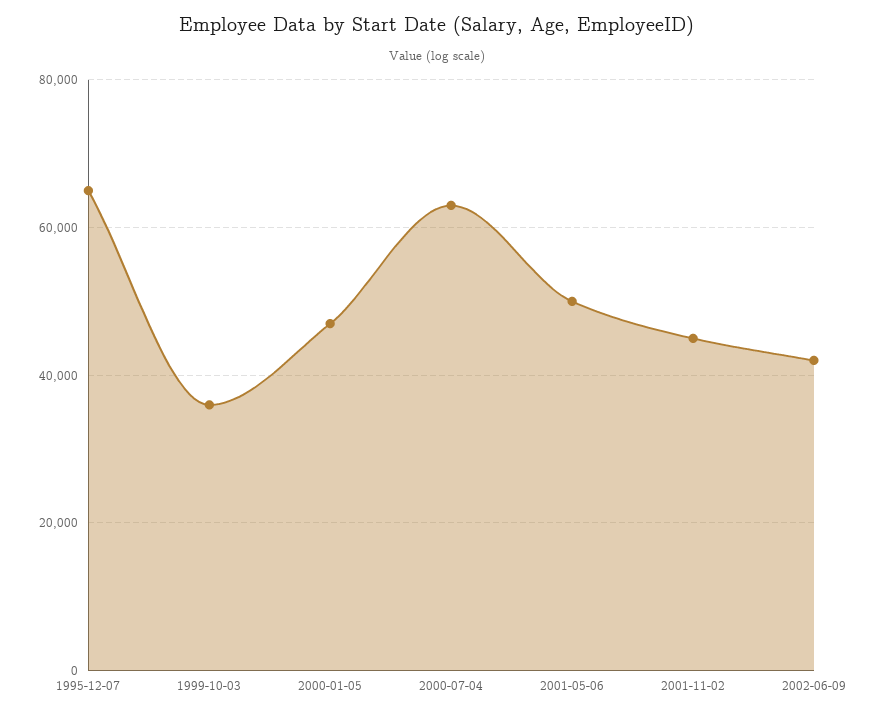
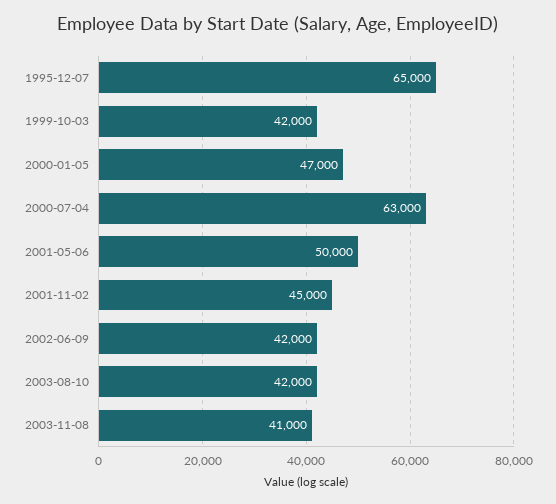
1999-10-03: 36000 -> 42000
2003-08-10: none -> 42000
2003-11-08: none -> 41000

